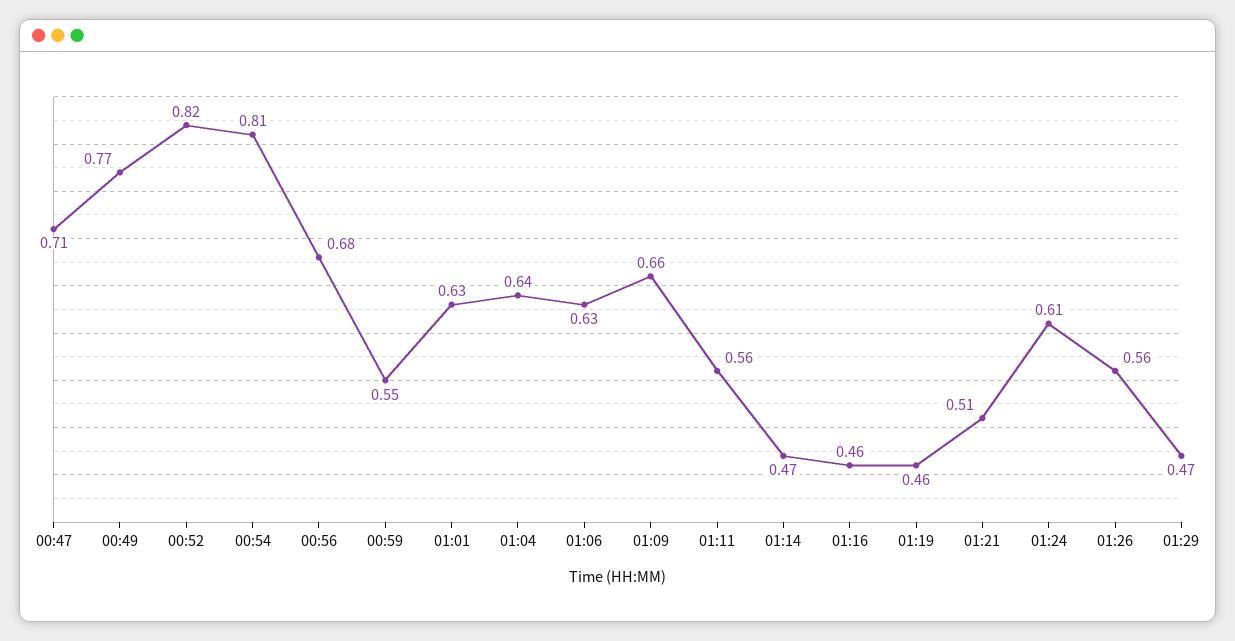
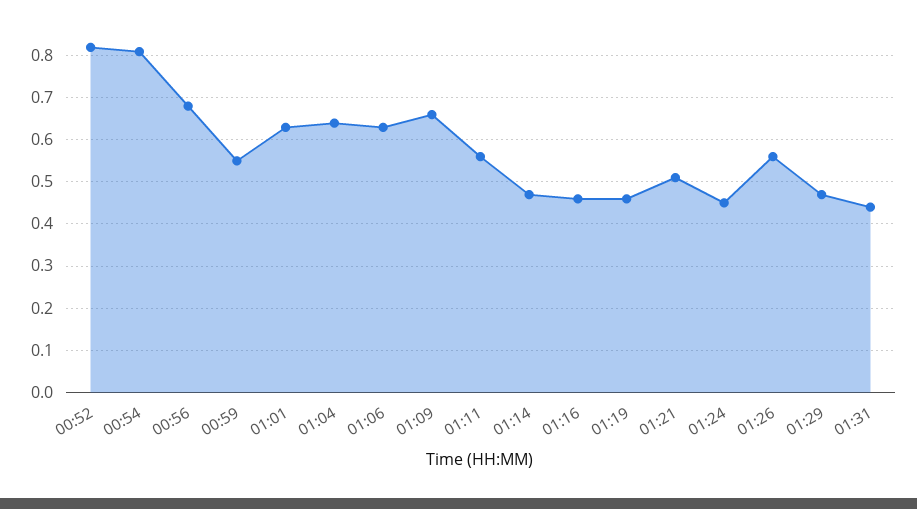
00:47: 0.71 -> none
00:49: 0.77 -> none
01:24: 0.61 -> 0.45
01:31: none -> 0.45

